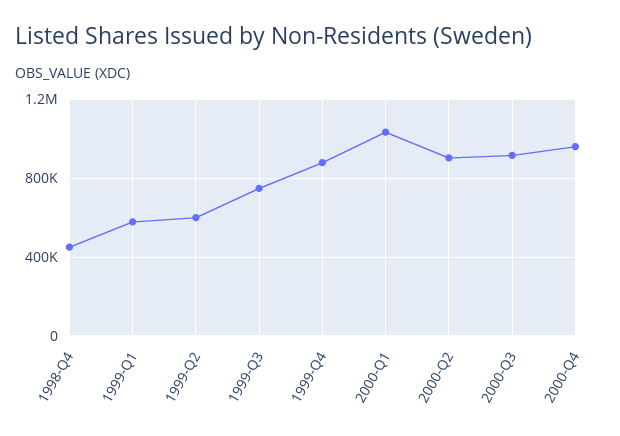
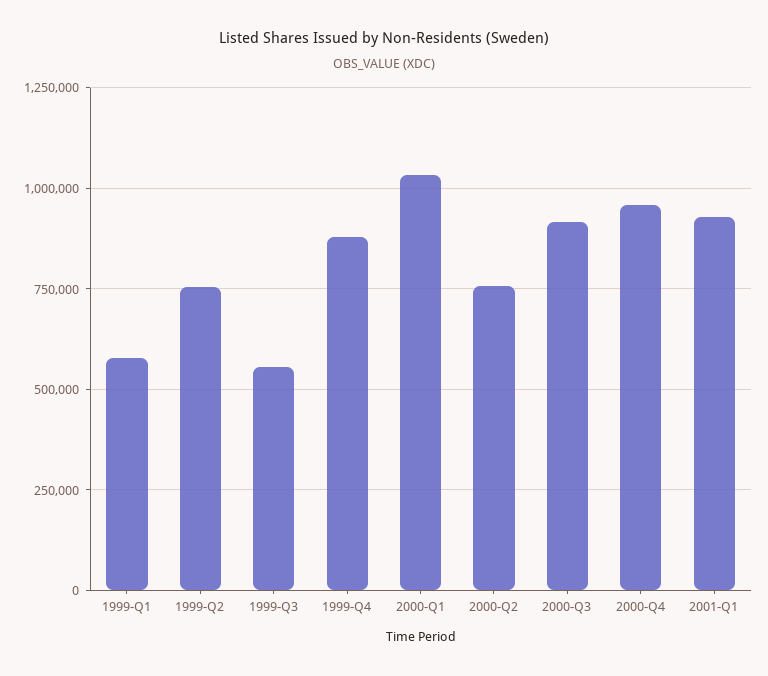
1998-Q4: 450000 -> none
1999-Q2: 600000 -> 750000
1999-Q3: 750000 -> 550000
2000-Q2: 900000 -> 750000
2001-Q1: none -> 925000

